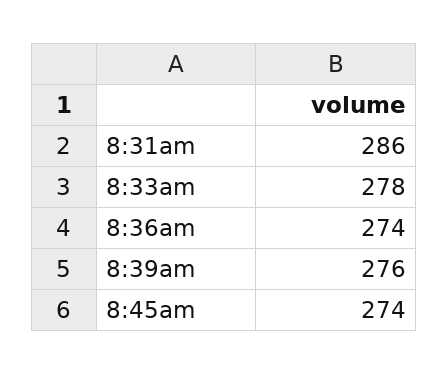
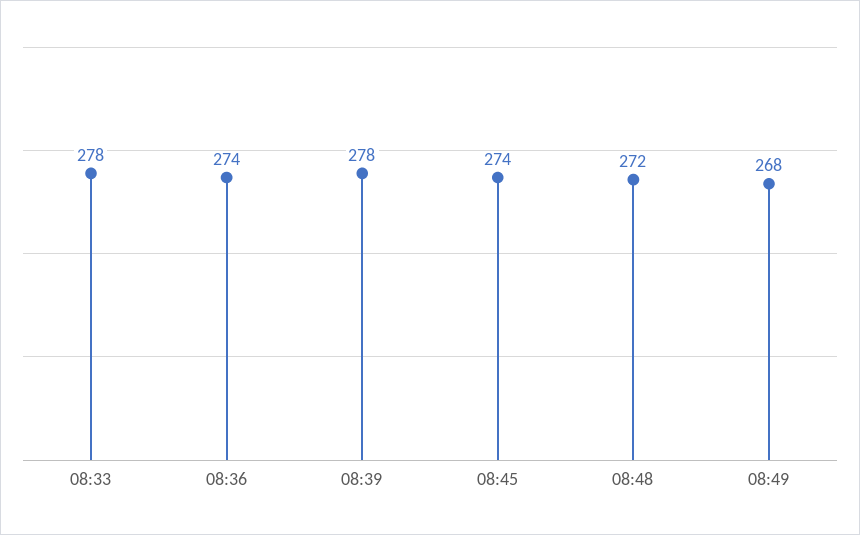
8:31am: 286 -> none
8:39am: 276 -> 278
08:48: none -> 272
08:49: none -> 268

